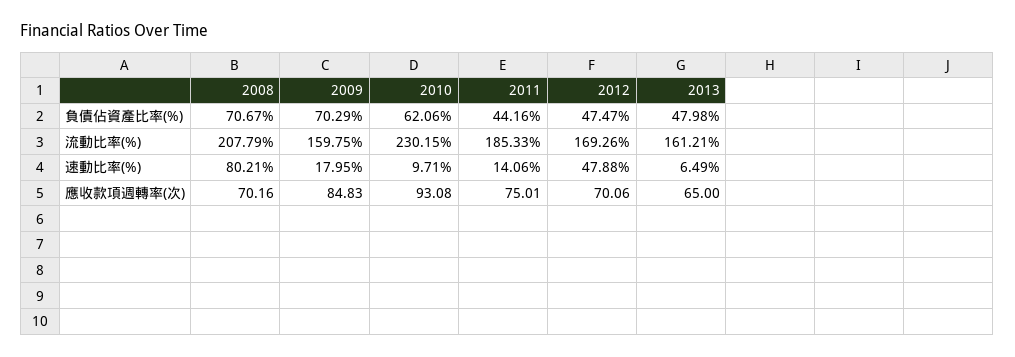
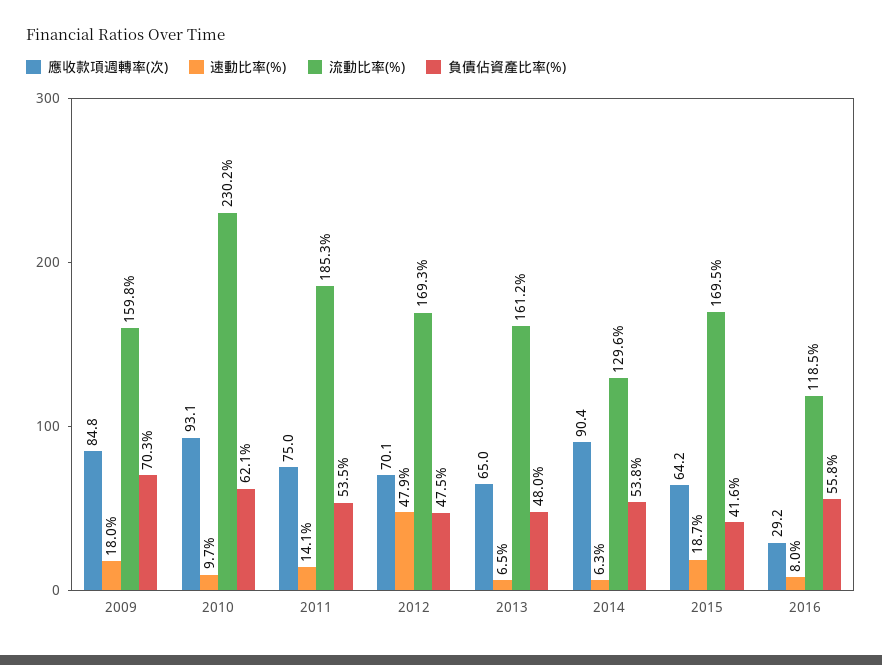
負債佔資產比率(%), 2008: 70.67 -> none
負債佔資產比率(%), 2011: 44.16 -> 53.5
流動比率(%), 2008: 207.79 -> none
速動比率(%), 2008: 80.21 -> none
應收款項週轉率(次), 2008: 70.16 -> none
應收款項週轉率(次), 2014: none -> 90.4
速動比率(%), 2014: none -> 6.3
流動比率(%), 2014: none -> 129.6
負債佔資產比率(%), 2014: none -> 53.8
應收款項週轉率(次), 2015: none -> 64.2
速動比率(%), 2015: none -> 18.7
流動比率(%), 2015: none -> 169.5
負債佔資產比率(%), 2015: none -> 41.6
應收款項週轉率(次), 2016: none -> 29.2
速動比率(%), 2016: none -> 8
流動比率(%), 2016: none -> 118.5
負債佔資產比率(%), 2016: none -> 55.8

